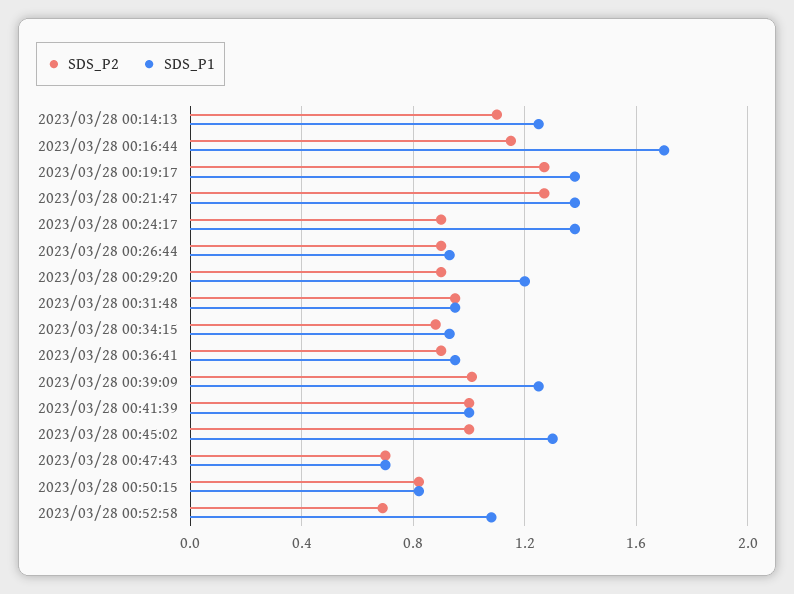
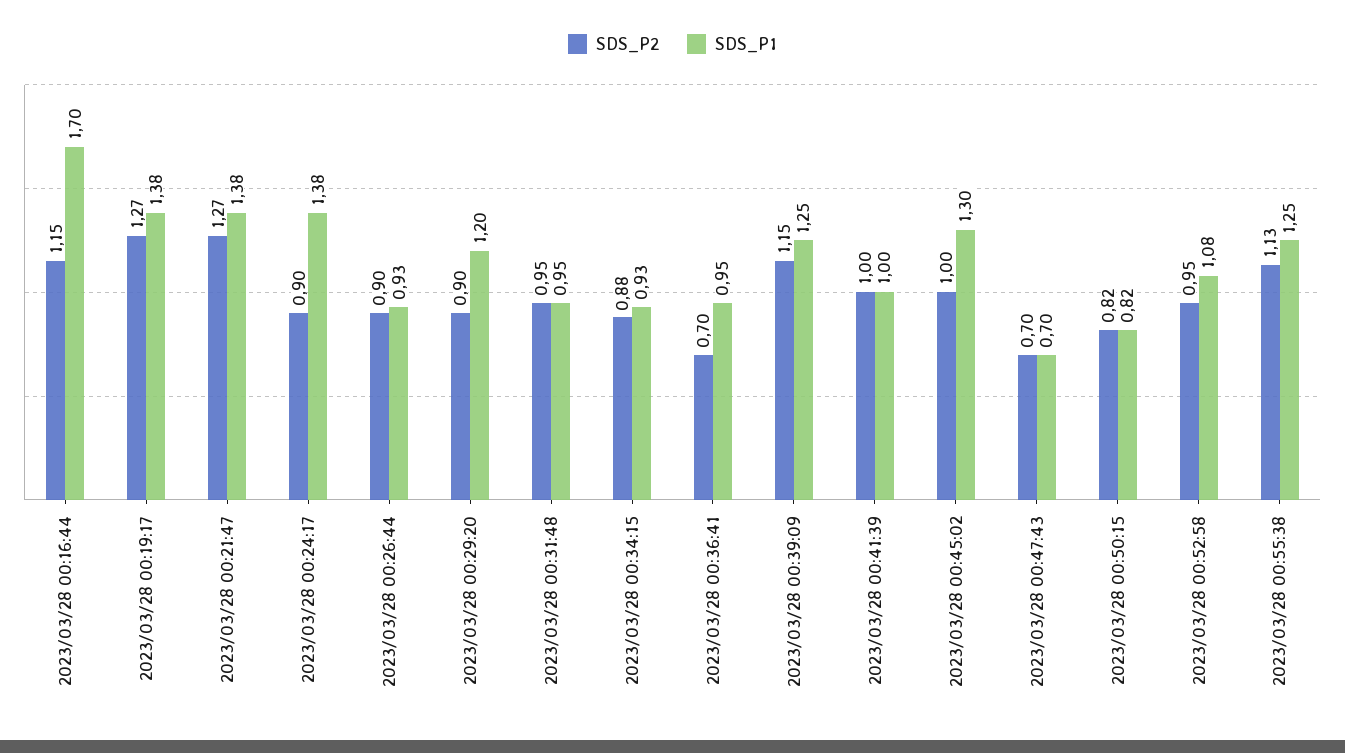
SDS_P2, 2023/03/28 00:14:13: 1.1 -> none
SDS_P1, 2023/03/28 00:14:13: 1.25 -> none
SDS_P2, 2023/03/28 00:36:41: 0.9 -> 0.7
SDS_P2, 2023/03/28 00:39:09: 1 -> 1.15
SDS_P2, 2023/03/28 00:52:58: 0.7 -> 0.95
SDS_P2, 2023/03/28 00:55:38: none -> 1.13
SDS_P1, 2023/03/28 00:55:38: none -> 1.25

